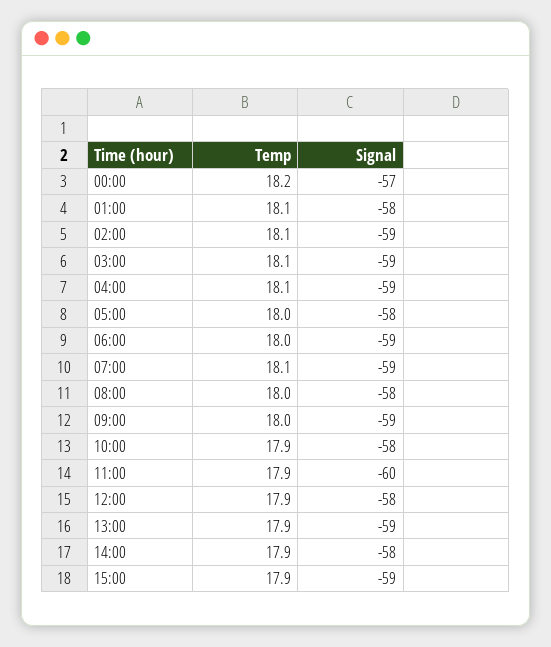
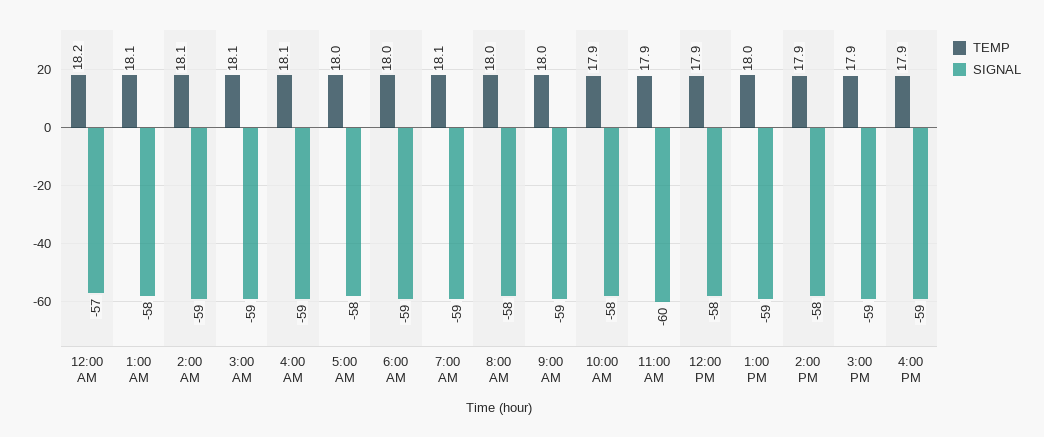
Temp, 13:00: 17.9 -> 18
Temp, 4:00 PM: none -> 17.9
Signal, 4:00 PM: none -> -59

